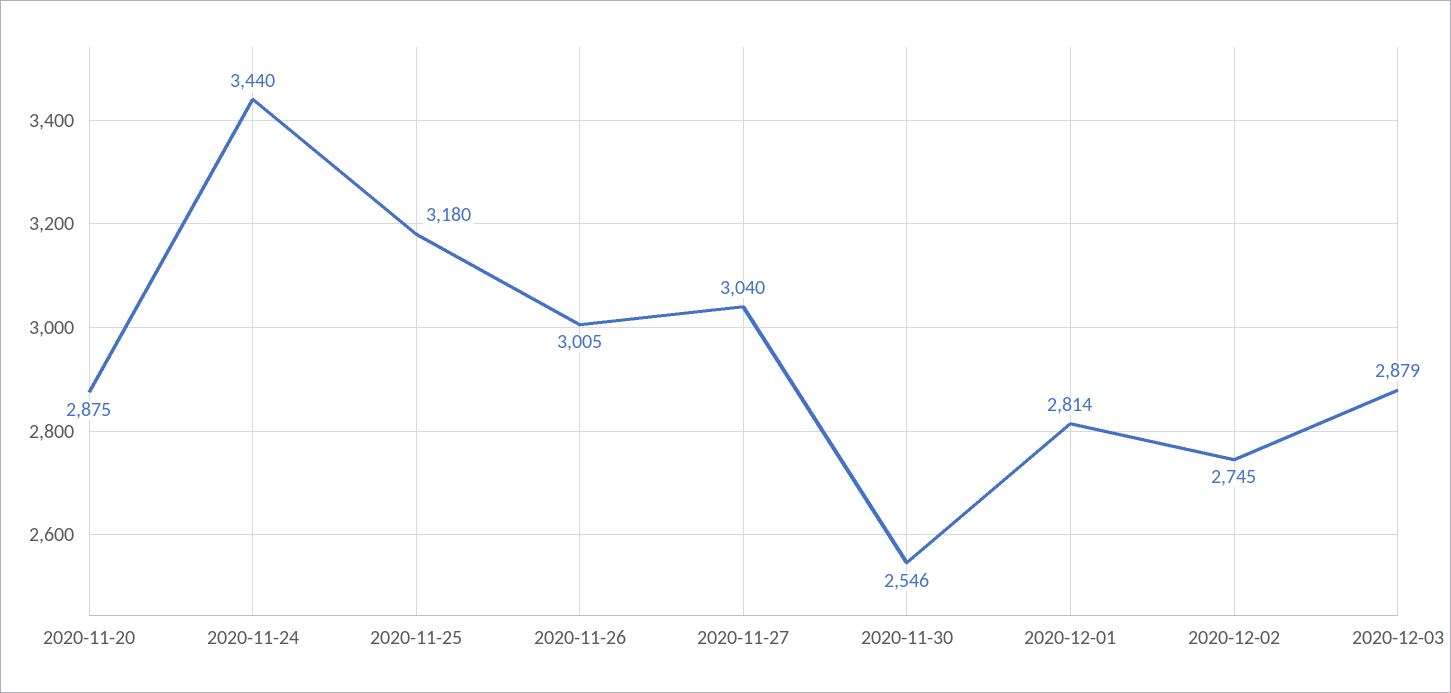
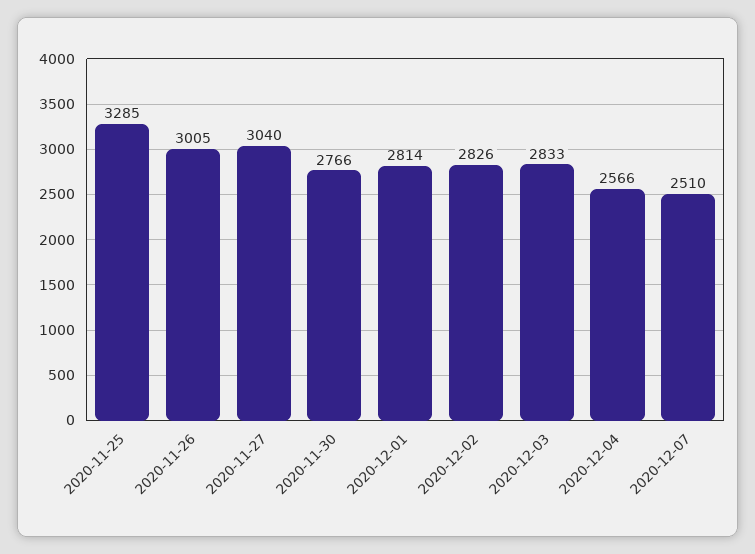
2020-11-20: 2875 -> none
2020-11-24: 3440 -> none
2020-11-25: 3180 -> 3285
2020-11-30: 2546 -> 2766
2020-12-02: 2745 -> 2826
2020-12-03: 2879 -> 2833
2020-12-04: none -> 2566
2020-12-07: none -> 2510

